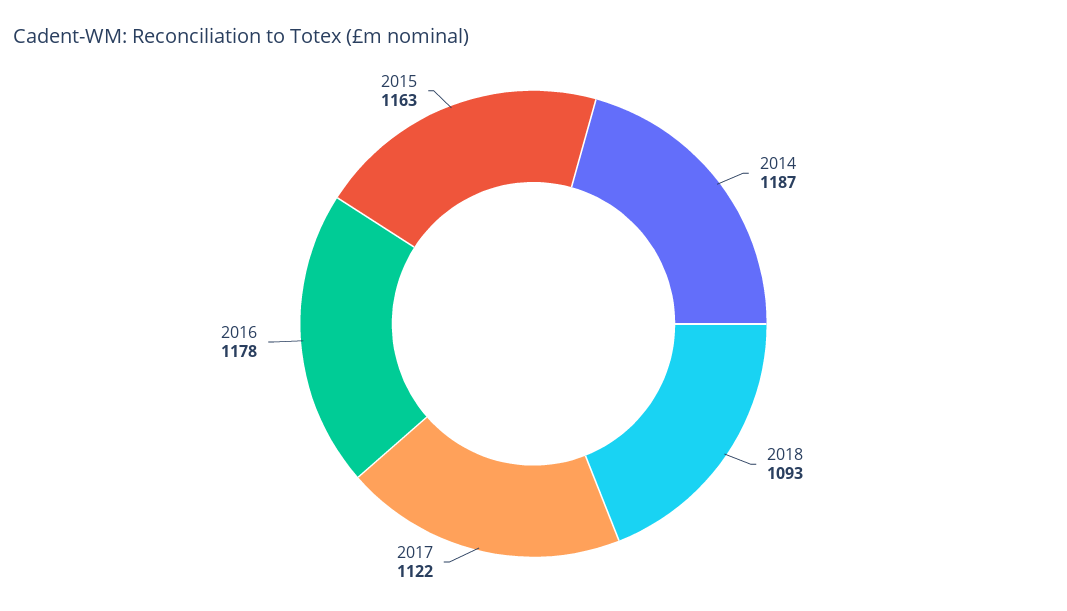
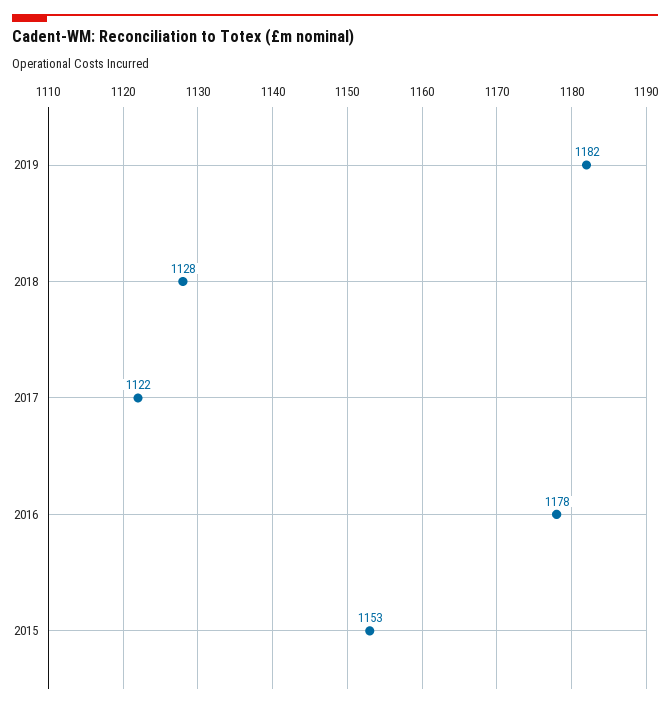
2014: 1187 -> none
2018: 1093 -> 1128
2015: 1163 -> 1153
2019: none -> 1182

